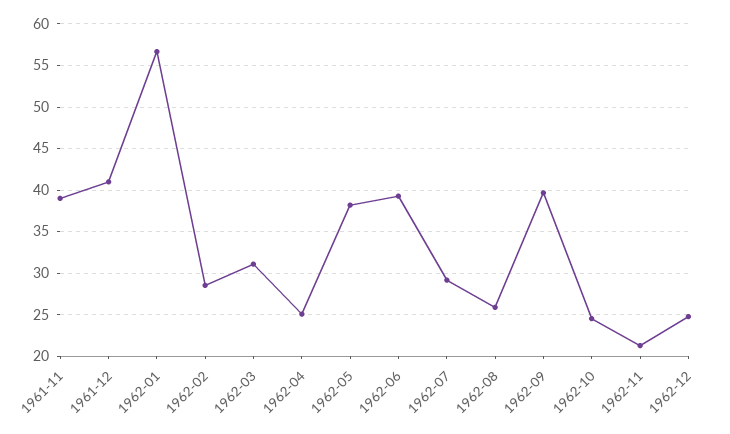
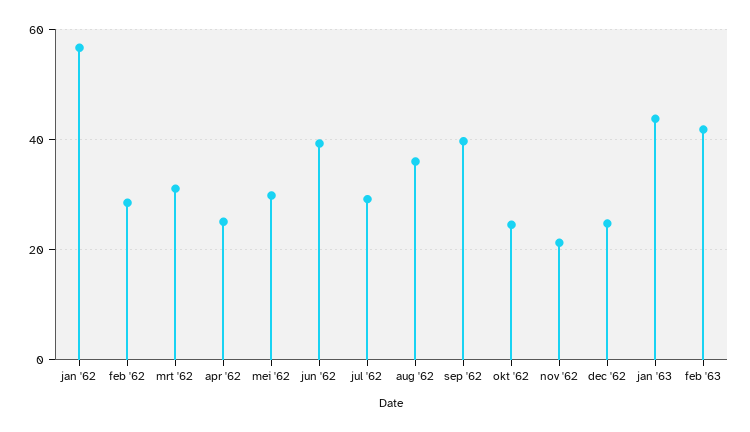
1961-11: 39 -> none
1961-12: 41 -> none
1962-05: 38 -> 30
1962-08: 26 -> 36
jan '63: none -> 44
feb '63: none -> 42

